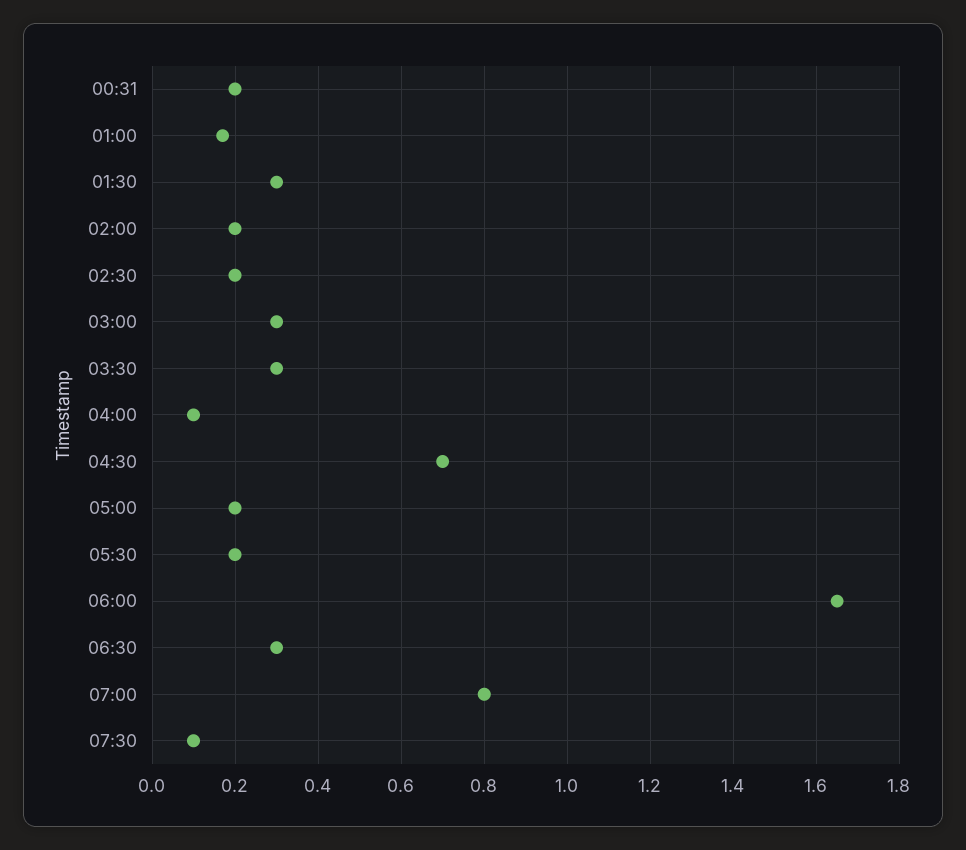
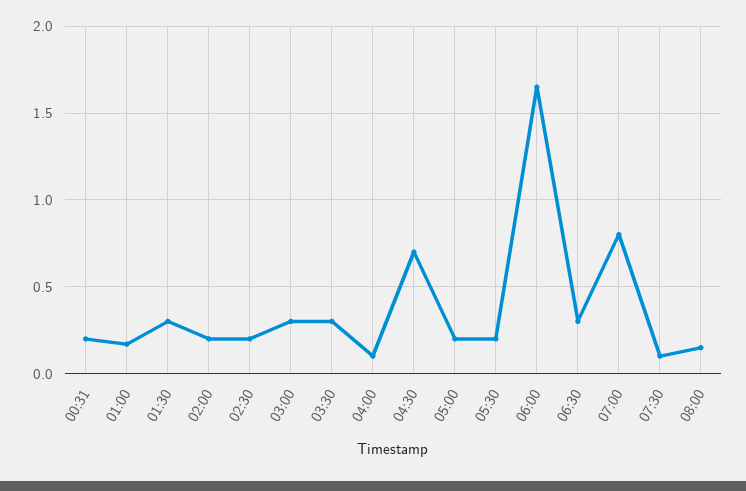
08:00: none -> 0.15

